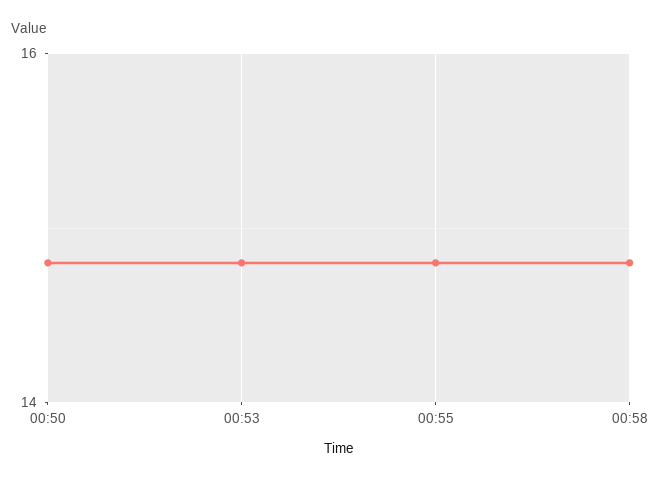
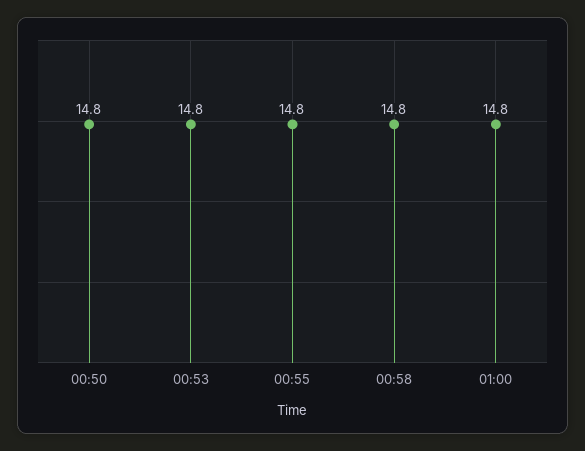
01:00: none -> 14.8

